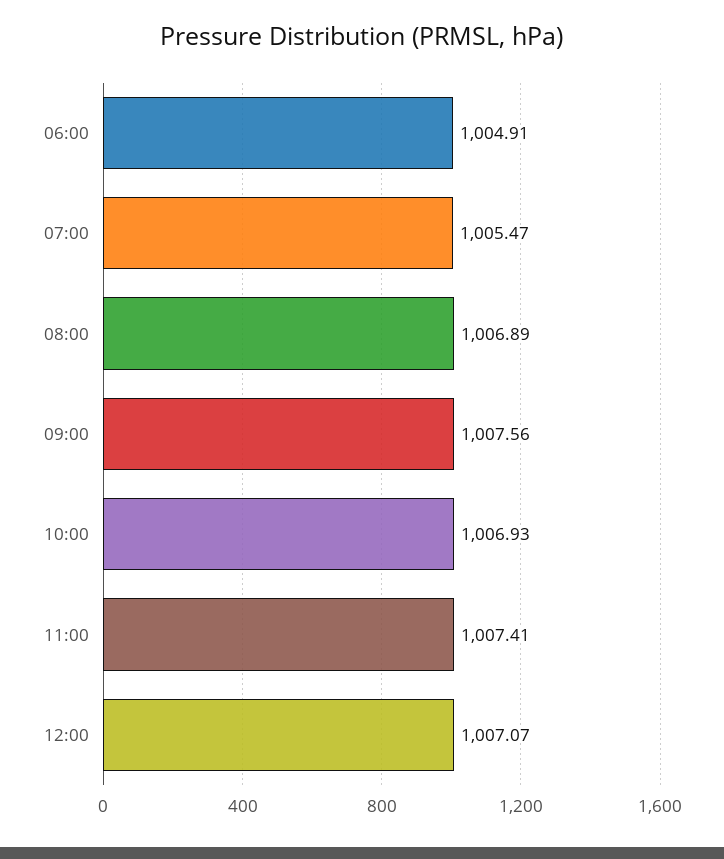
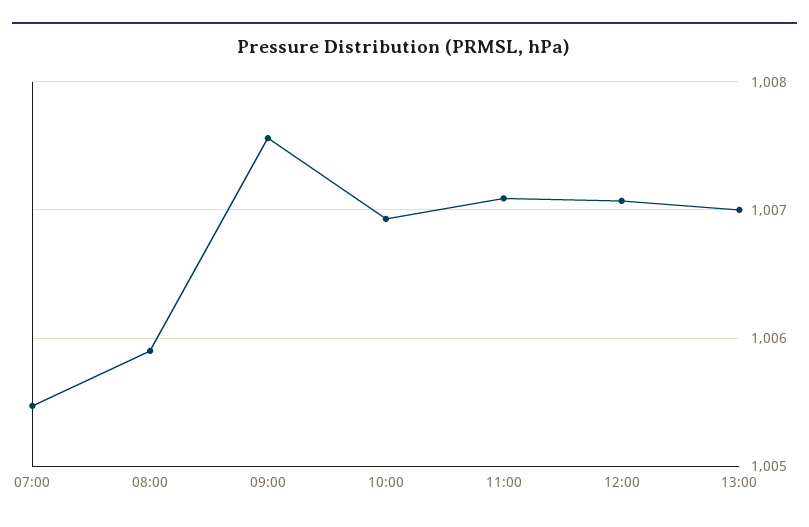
06:00: 1004.91 -> none
08:00: 1006.89 -> 1005.9
11:00: 1007.41 -> 1007.1
13:00: none -> 1007

